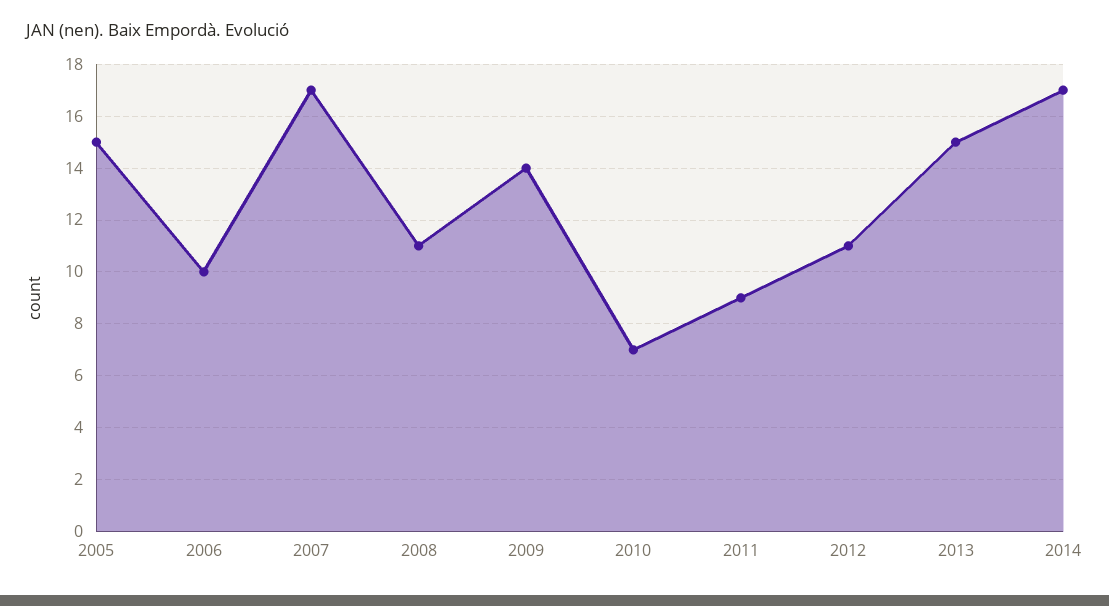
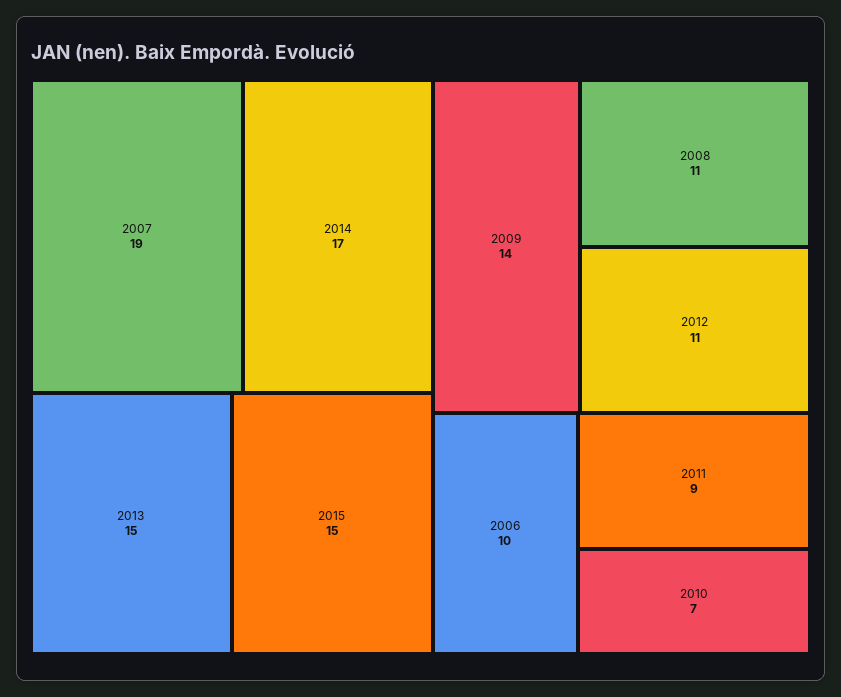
2005: 15 -> none
2007: 17 -> 19
2015: none -> 15

